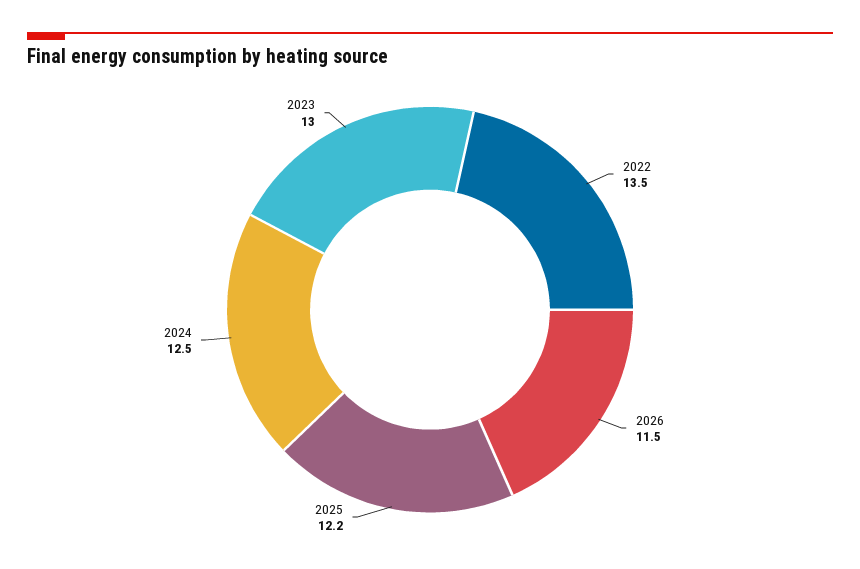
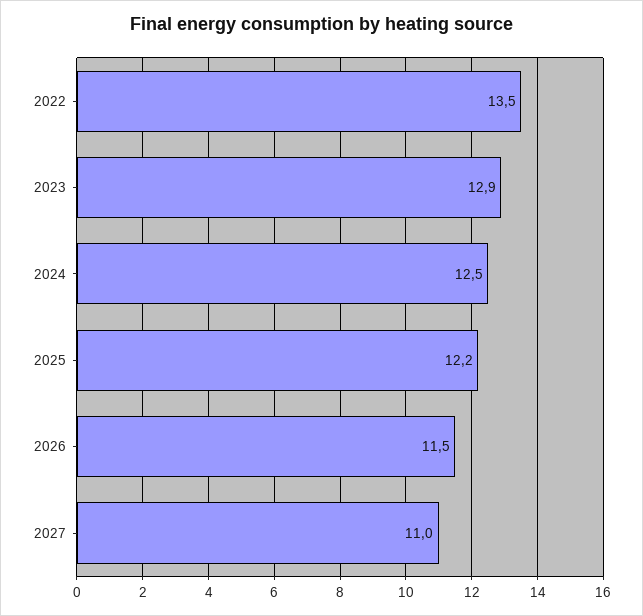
2023: 13 -> 12.9
2027: none -> 11

